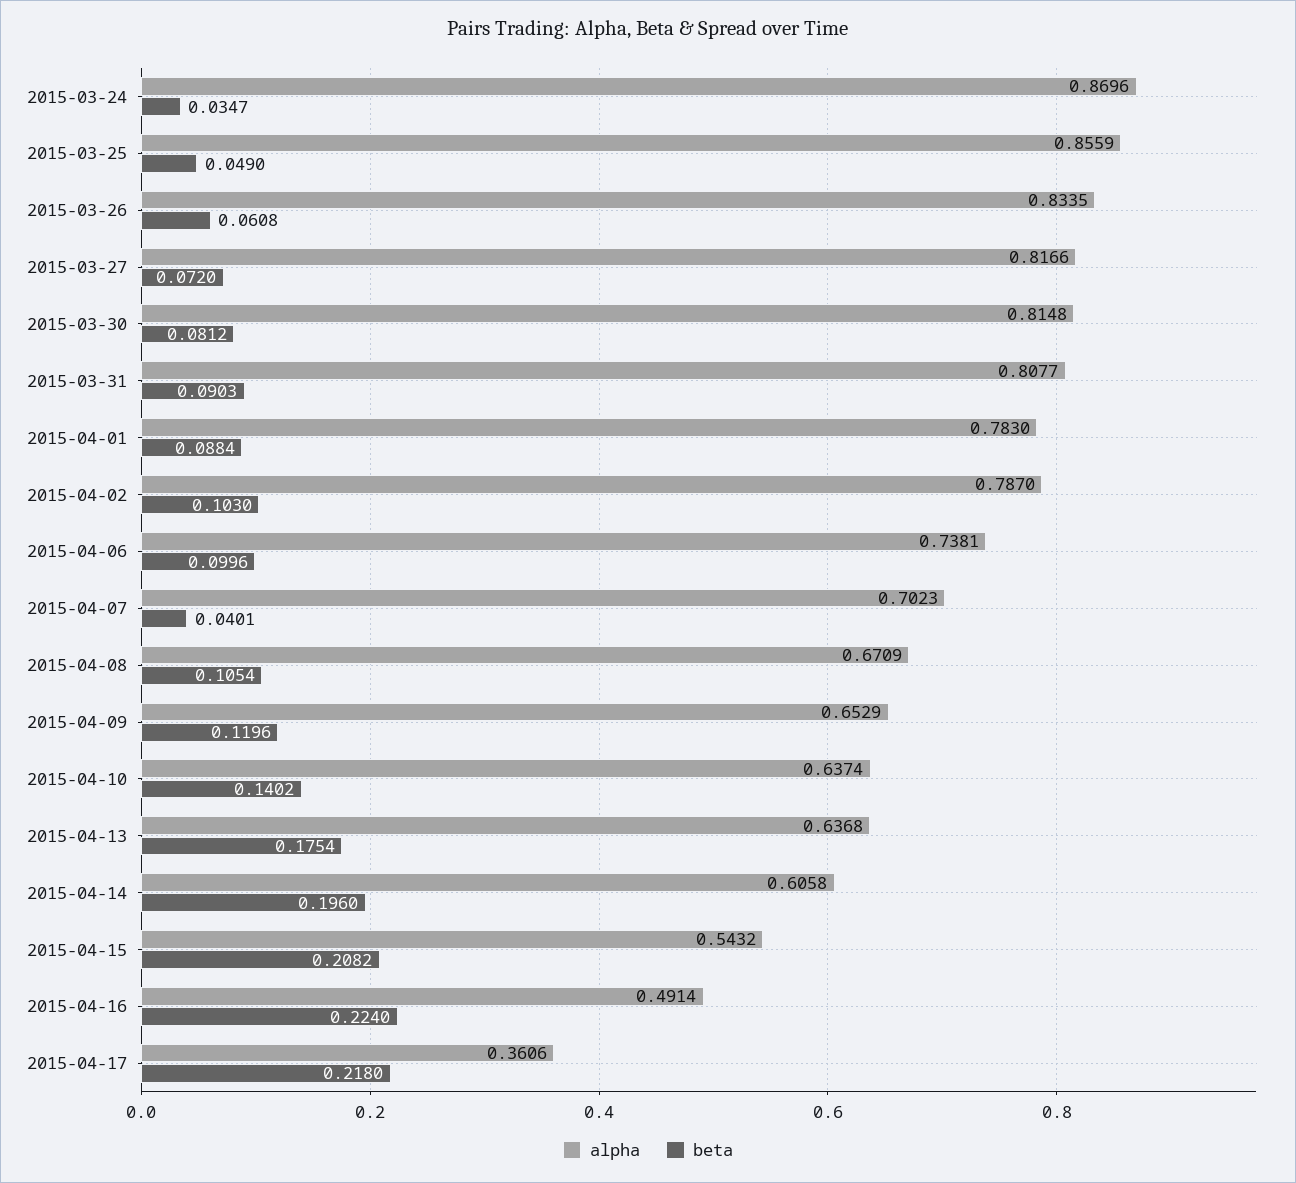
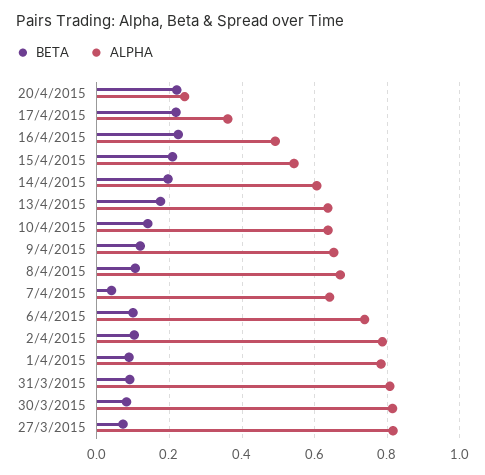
alpha, 2015-03-24: 0.8696 -> none
beta, 2015-03-24: 0.0347 -> none
alpha, 2015-03-25: 0.8559 -> none
beta, 2015-03-25: 0.049 -> none
alpha, 2015-03-26: 0.8335 -> none
beta, 2015-03-26: 0.0608 -> none
alpha, 2015-04-07: 0.7023 -> 0.64
beta, 20/4/2015: none -> 0.22
alpha, 20/4/2015: none -> 0.24

